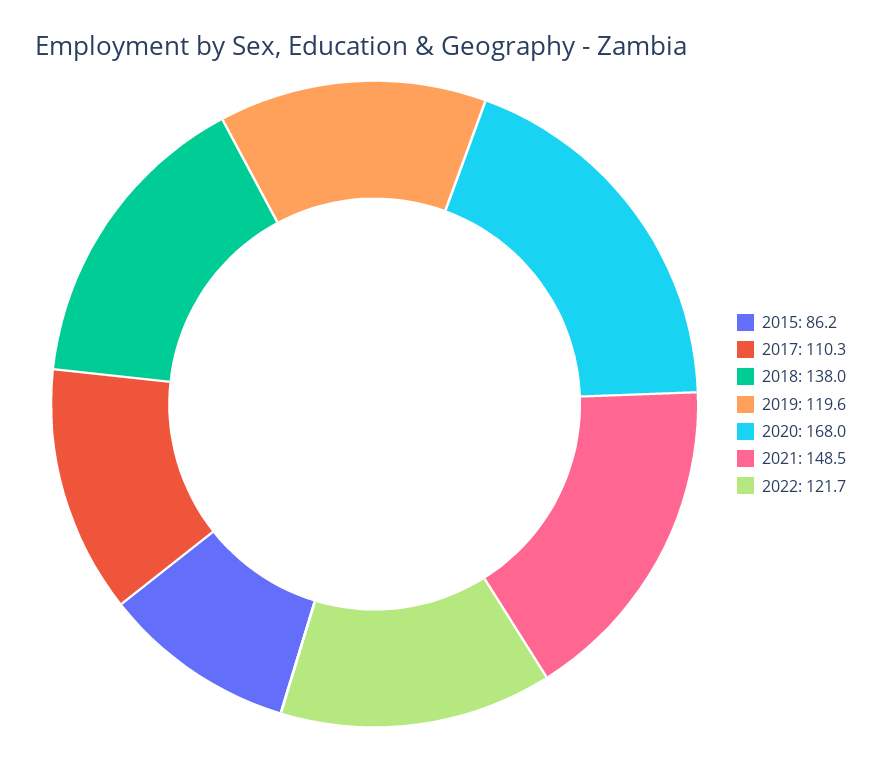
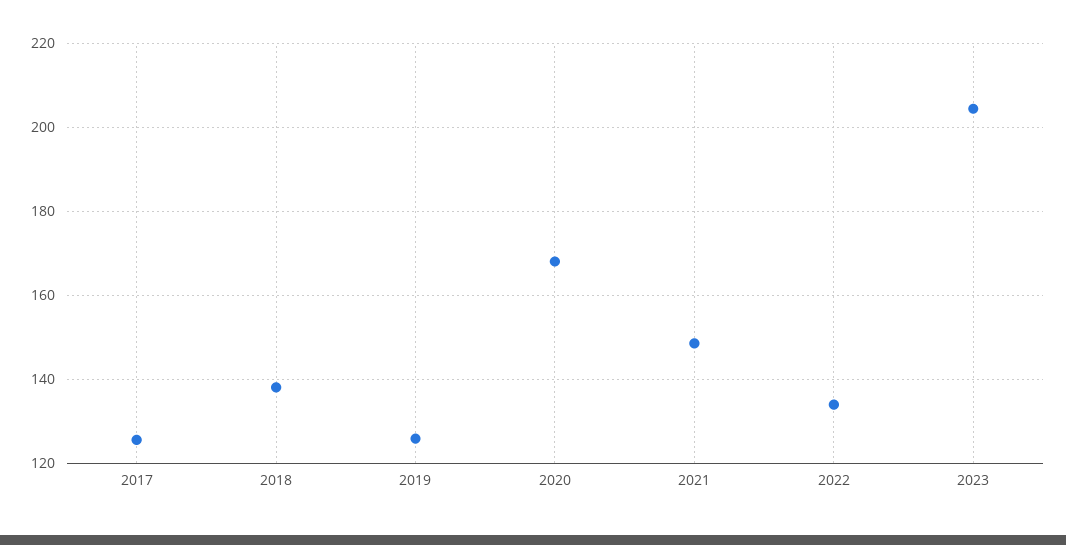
2015: 86.2 -> none
2017: 110.3 -> 126
2019: 119.6 -> 126
2022: 121.7 -> 134
2023: none -> 204

